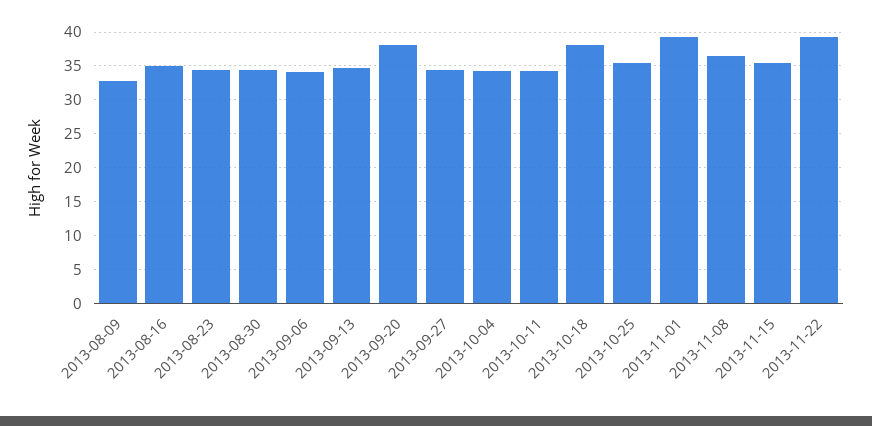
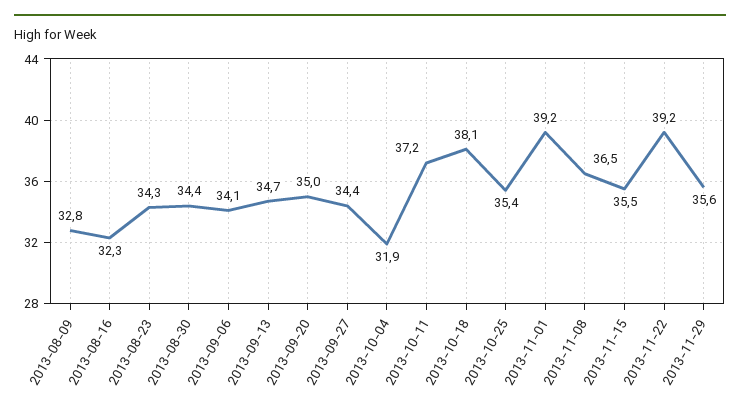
2013-08-16: 35 -> 32.3
2013-09-20: 38 -> 35
2013-10-04: 34 -> 31.9
2013-10-11: 34 -> 37.2
2013-11-29: none -> 35.6

